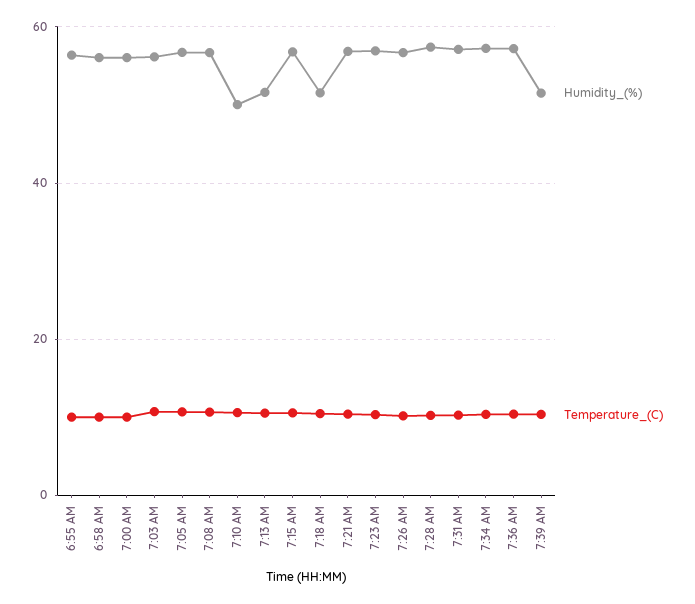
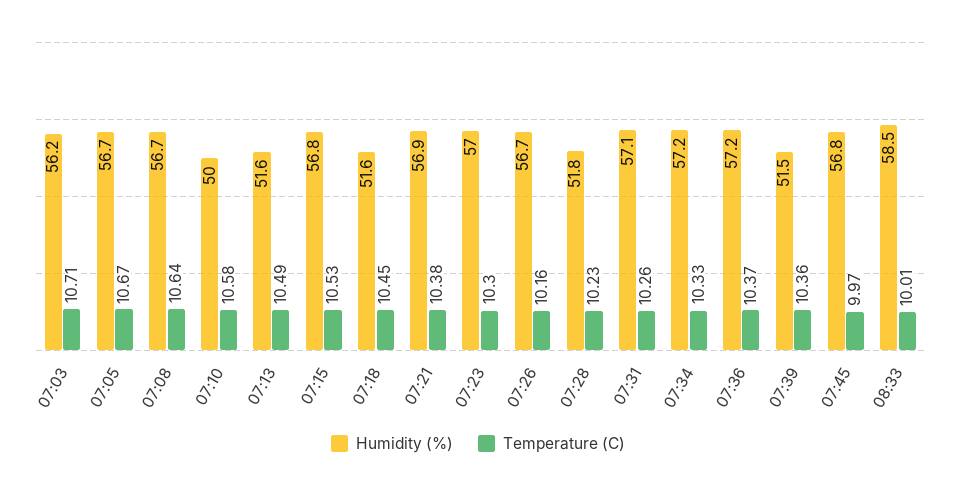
Humidity_(%), 6:55 AM: 56 -> none
Temperature_(C), 6:55 AM: 10 -> none
Humidity_(%), 6:58 AM: 56 -> none
Temperature_(C), 6:58 AM: 10 -> none
Humidity_(%), 7:00 AM: 56 -> none
Temperature_(C), 7:00 AM: 10 -> none
Humidity_(%), 7:28 AM: 58 -> 51.8
Humidity_(%), 07:45: none -> 56.8
Temperature_(C), 07:45: none -> 9.97
Humidity_(%), 08:33: none -> 58.5
Temperature_(C), 08:33: none -> 10.01

